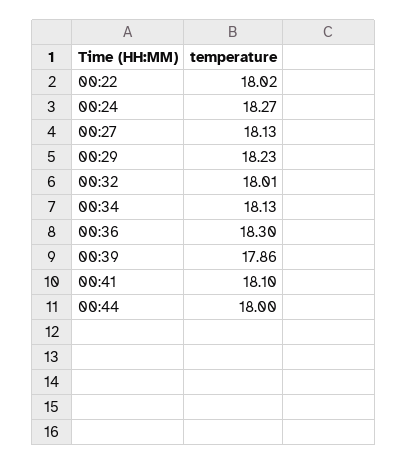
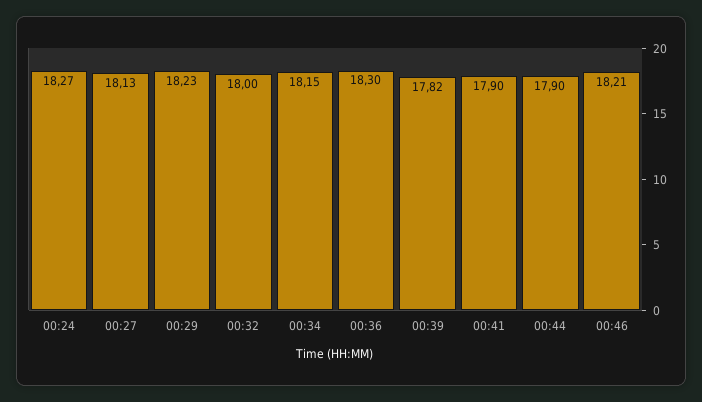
00:22: 18.02 -> none
00:32: 18.01 -> 18
00:34: 18.13 -> 18.15
00:39: 17.86 -> 17.82
00:41: 18.1 -> 17.9
00:44: 18 -> 17.9
00:46: none -> 18.21

